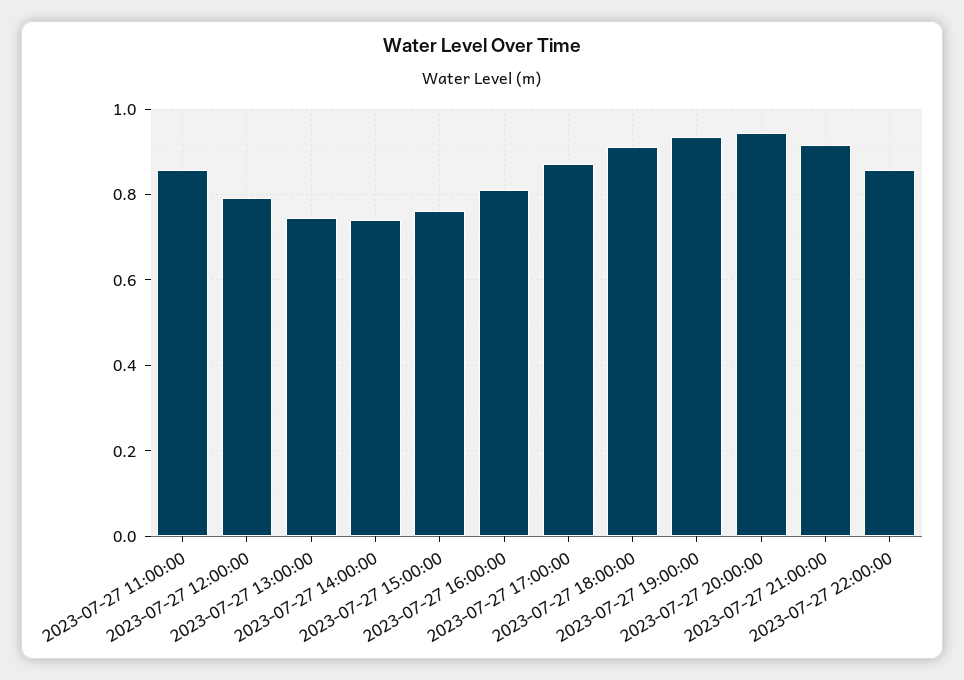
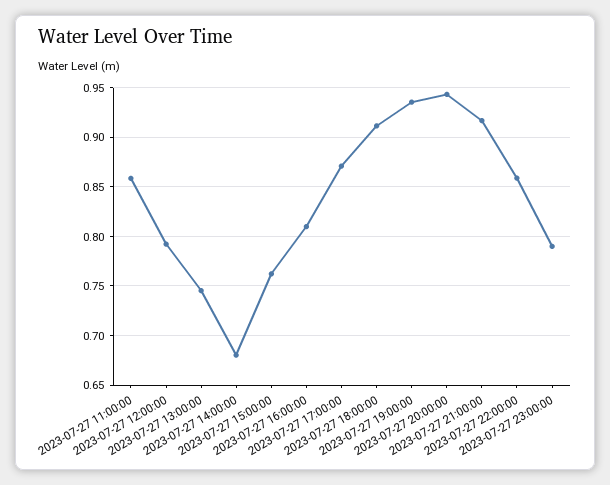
2023-07-27 14:00:00: 0.74 -> 0.68
2023-07-27 23:00:00: none -> 0.79

